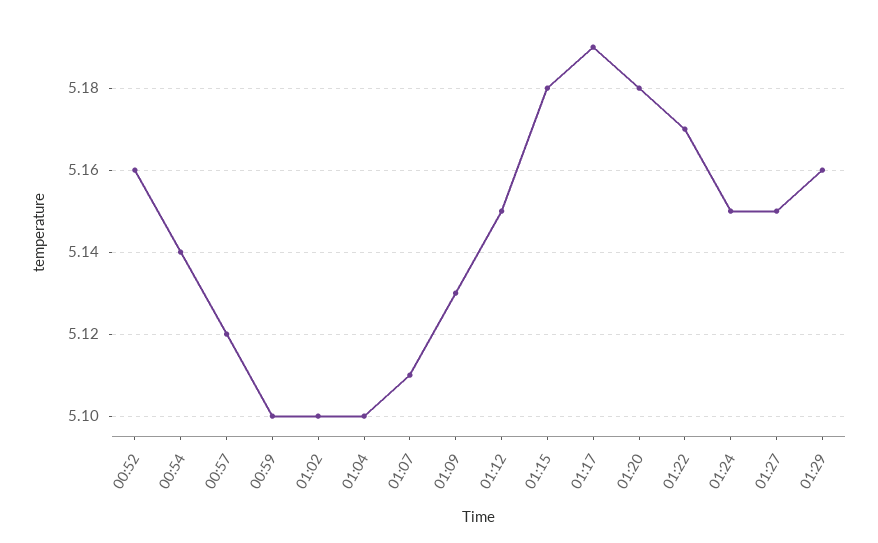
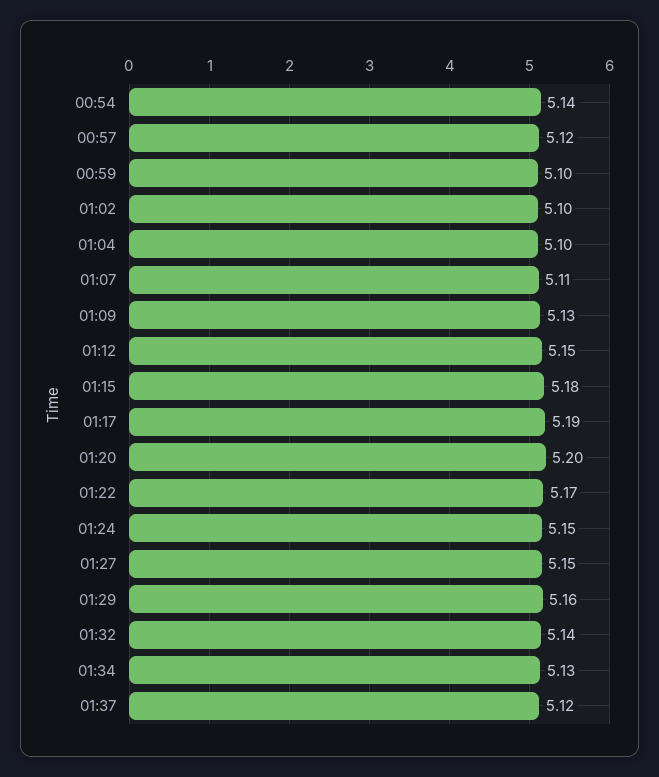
00:52: 5.16 -> none
01:20: 5.18 -> 5.2
01:32: none -> 5.14
01:34: none -> 5.13
01:37: none -> 5.12

